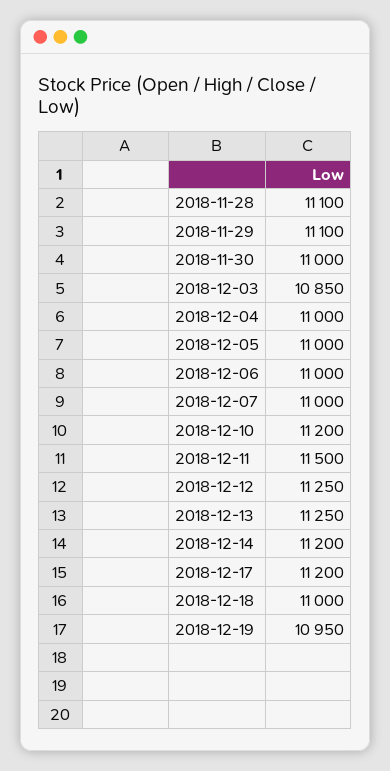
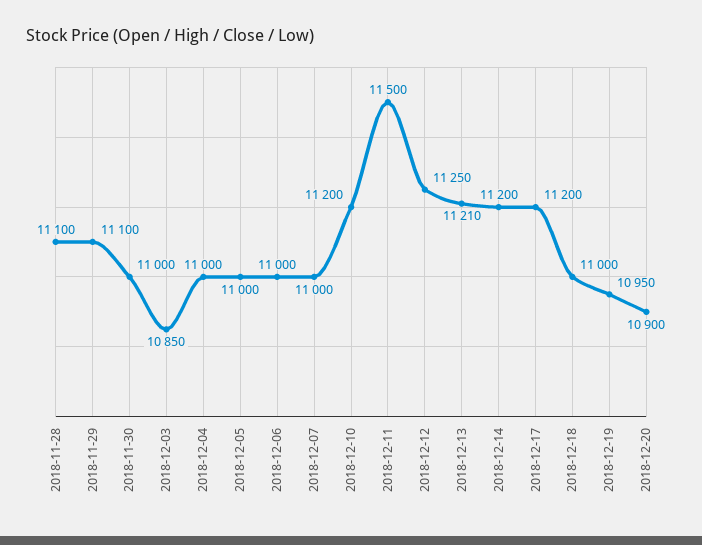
2018-12-13: 11250 -> 11210
2018-12-20: none -> 10900

